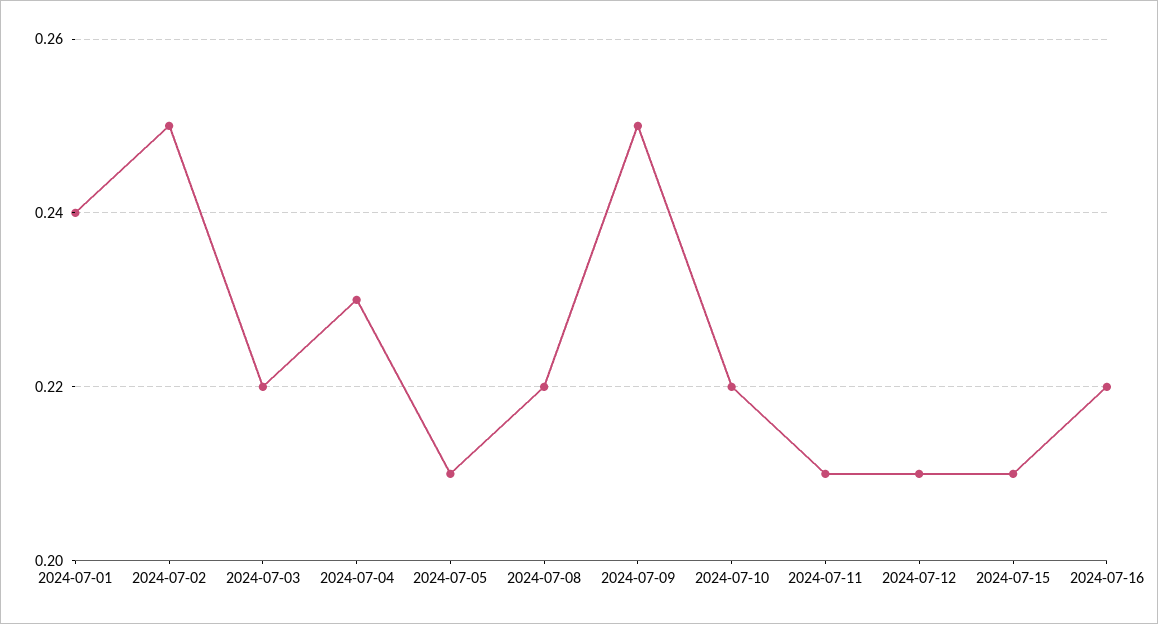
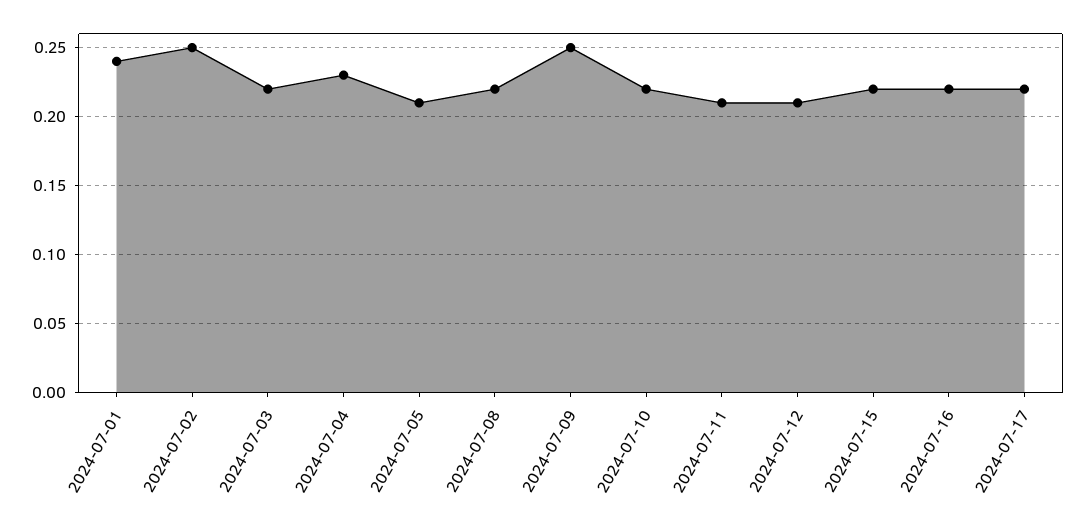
2024-07-15: 0.21 -> 0.22
2024-07-17: none -> 0.22

